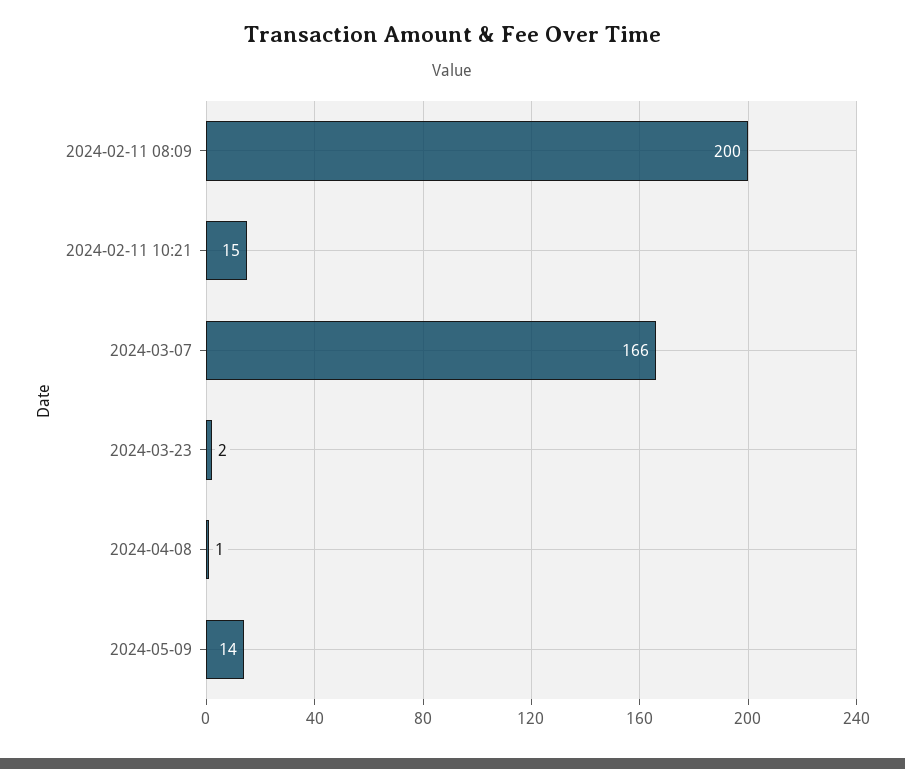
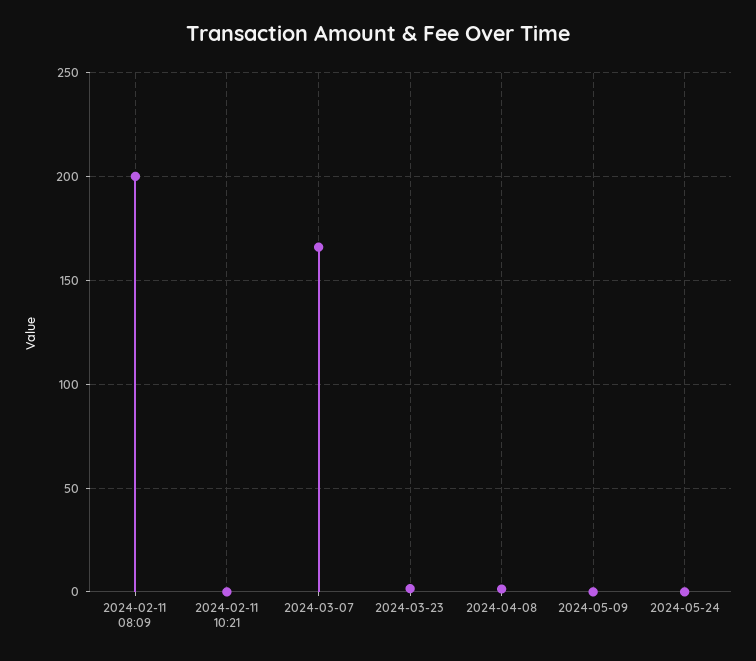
2024-02-11 10:21: 15 -> 0
2024-05-09: 14 -> 0
2024-05-24: none -> 0

